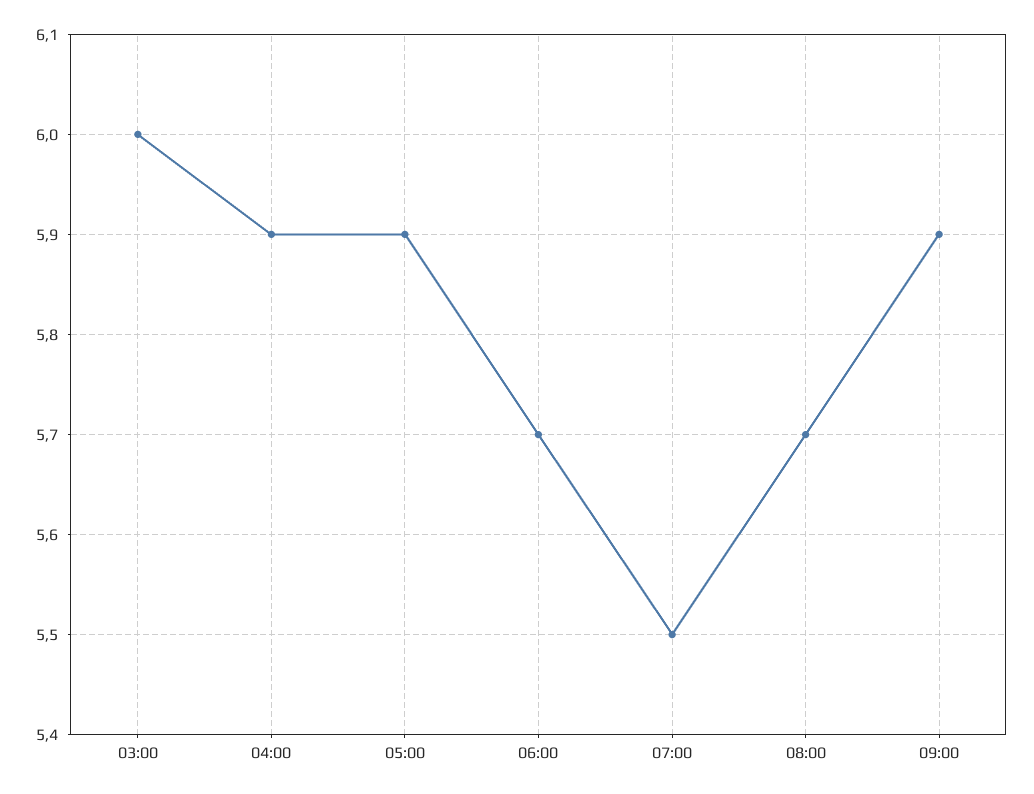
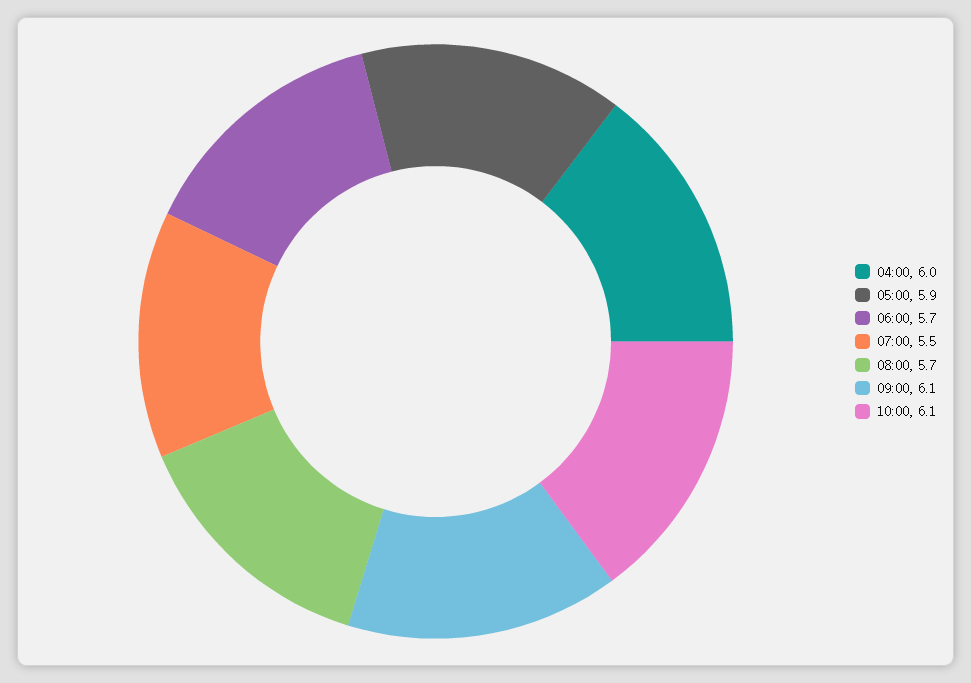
03:00: 6 -> none
04:00: 5.9 -> 6
09:00: 5.9 -> 6.1
10:00: none -> 6.1

